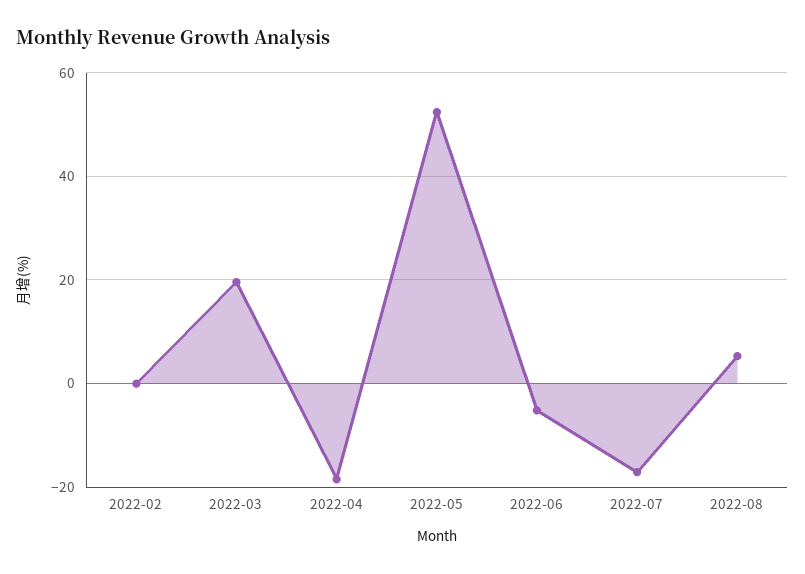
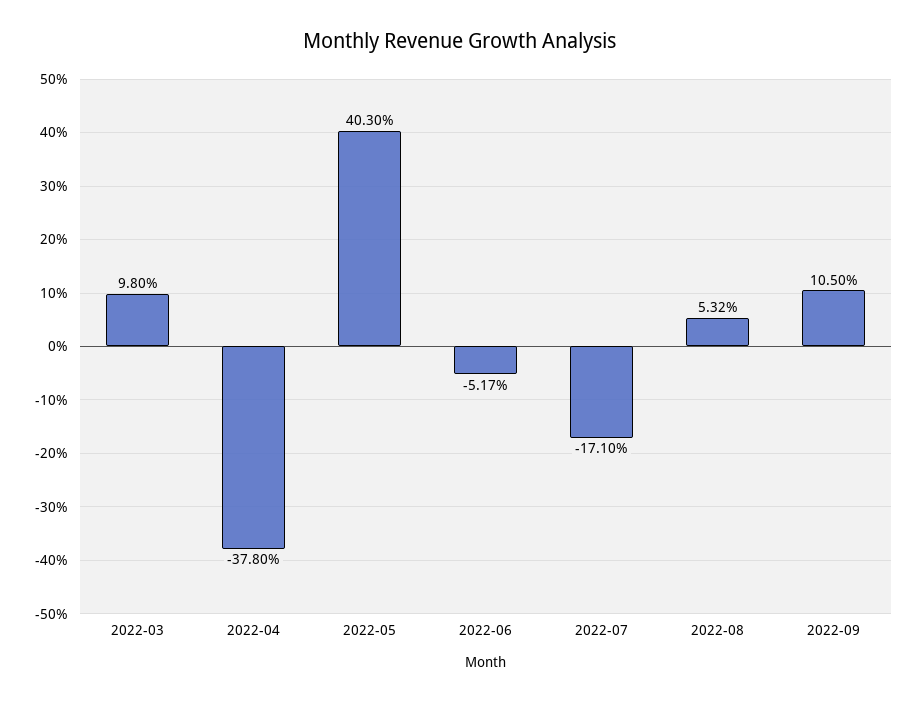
2022-02: 0 -> none
2022-03: 20 -> 9.8
2022-04: -18 -> -37.8
2022-05: 52 -> 40.3
2022-09: none -> 10.5

